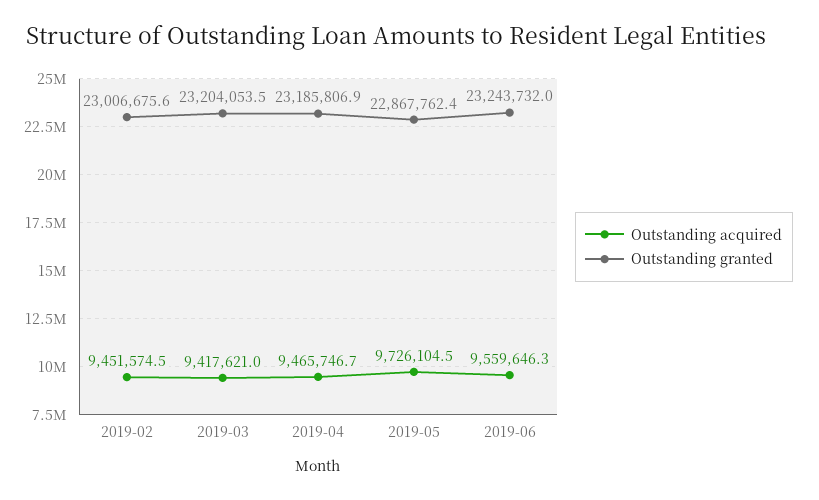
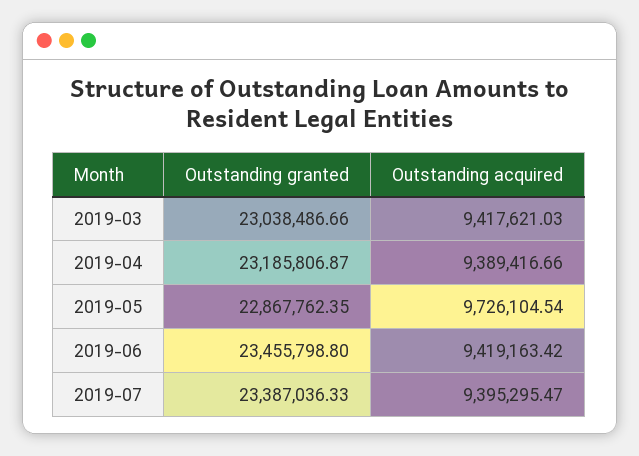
Outstanding acquired, 2019-02: 9451574.5 -> none
Outstanding granted, 2019-02: 23006675.6 -> none
Outstanding granted, 2019-03: 23204053.5 -> 23038486.66
Outstanding acquired, 2019-04: 9465746.7 -> 9389416.66
Outstanding acquired, 2019-06: 9559646.3 -> 9419163.42
Outstanding granted, 2019-06: 23243732 -> 23455798.8
Outstanding granted, 2019-07: none -> 23387036.33
Outstanding acquired, 2019-07: none -> 9395295.47

